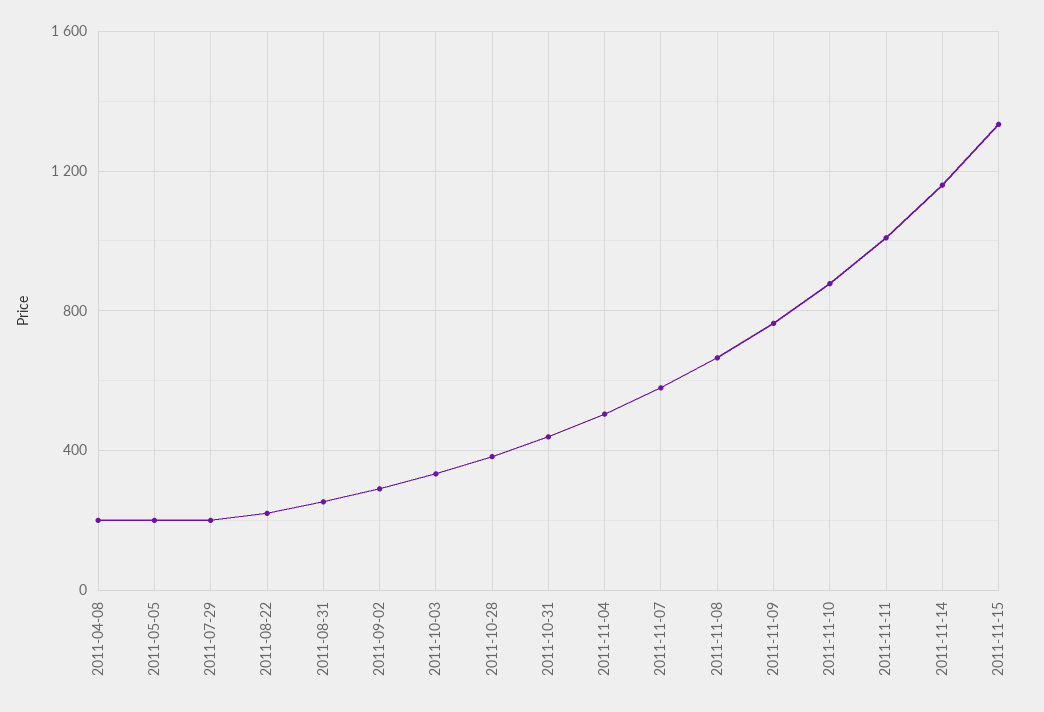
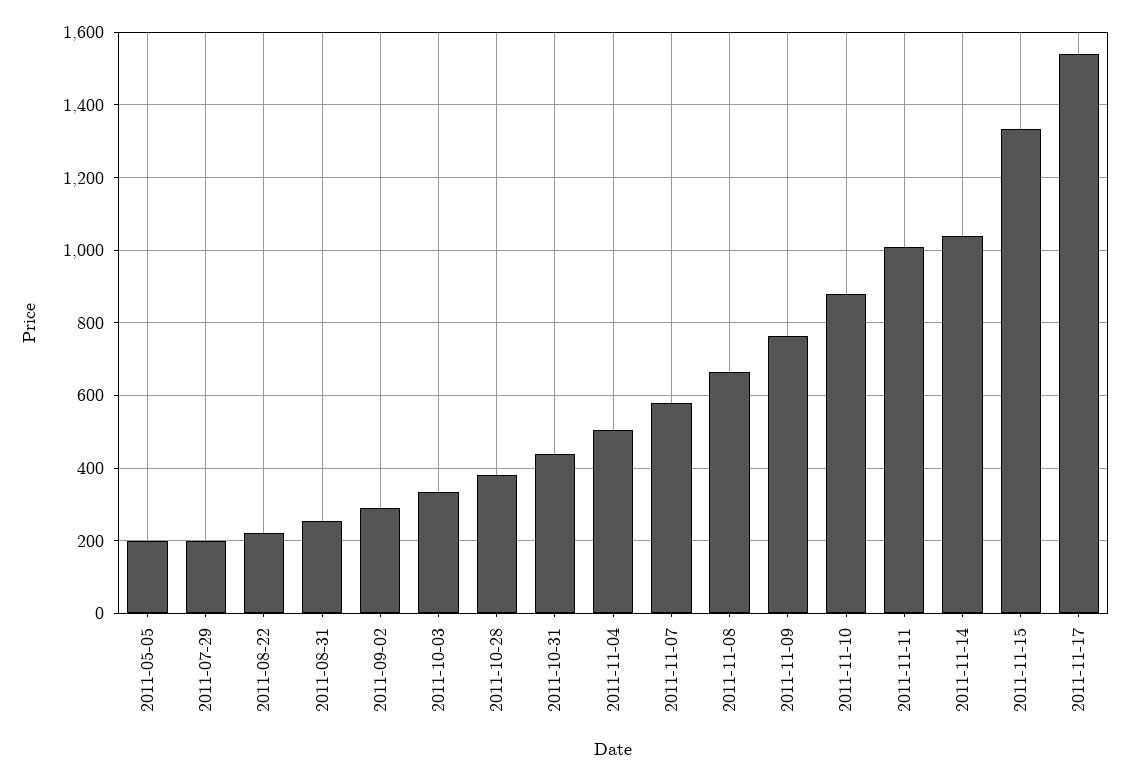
2011-04-08: 200 -> none
2011-11-14: 1150 -> 1040
2011-11-17: none -> 1540

